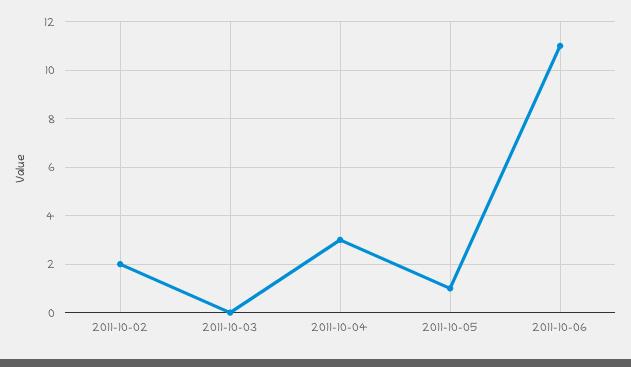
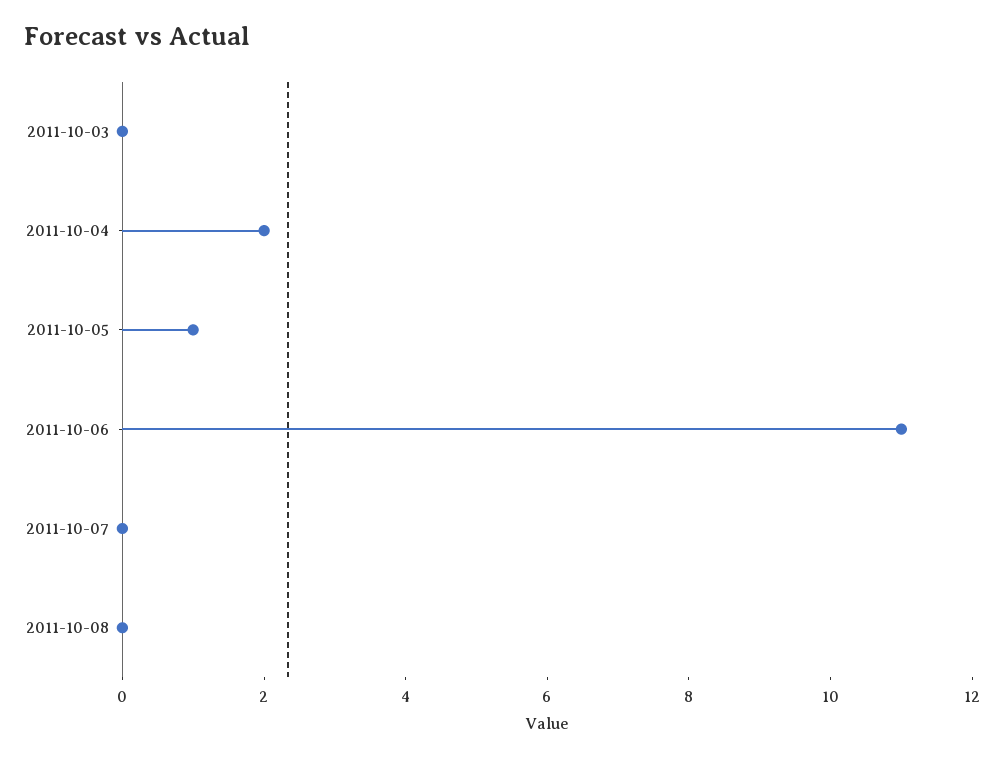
2011-10-02: 2 -> none
2011-10-04: 3 -> 2
2011-10-07: none -> 0
2011-10-08: none -> 0

